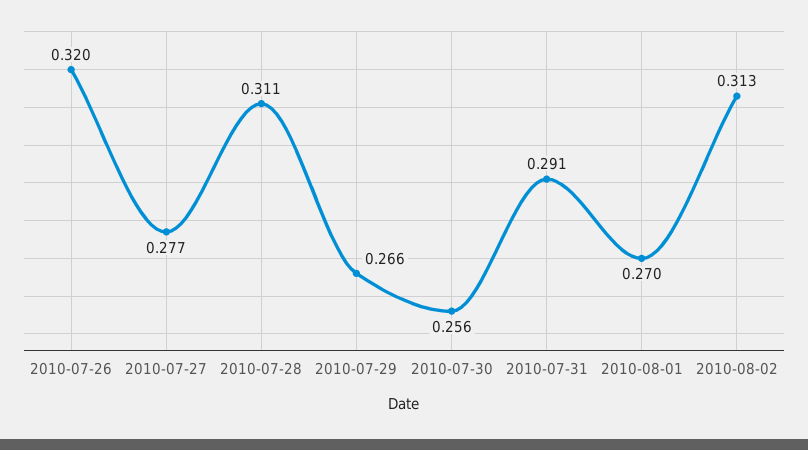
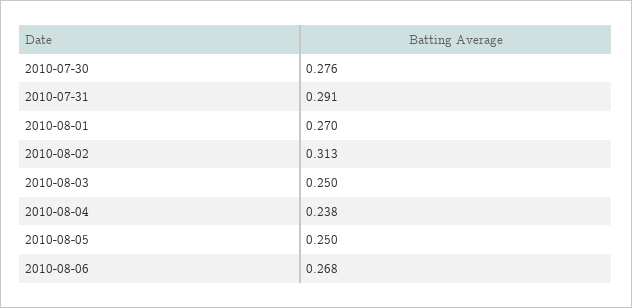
2010-07-26: 0.32 -> none
2010-07-27: 0.277 -> none
2010-07-28: 0.311 -> none
2010-07-29: 0.266 -> none
2010-07-30: 0.256 -> 0.276
2010-08-03: none -> 0.25
2010-08-04: none -> 0.238
2010-08-05: none -> 0.25
2010-08-06: none -> 0.268

